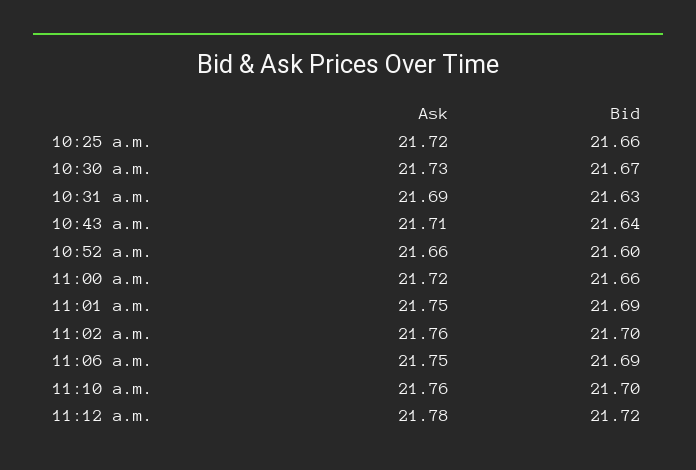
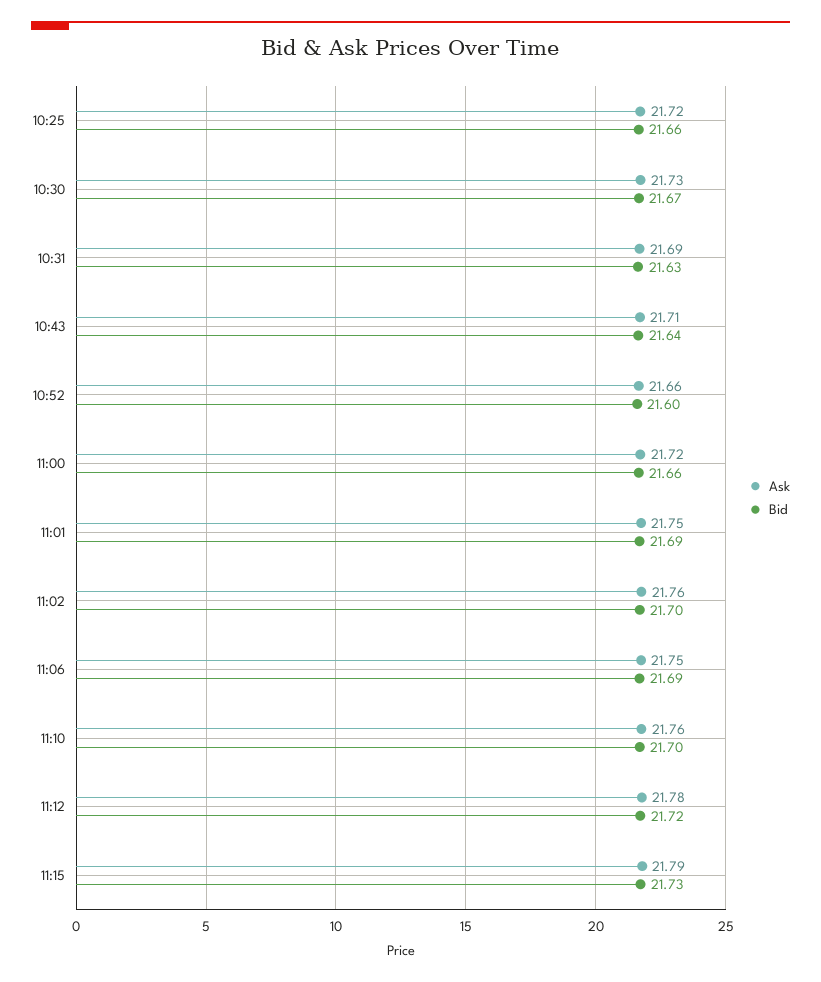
Ask, 11:15: none -> 21.79
Bid, 11:15: none -> 21.73

